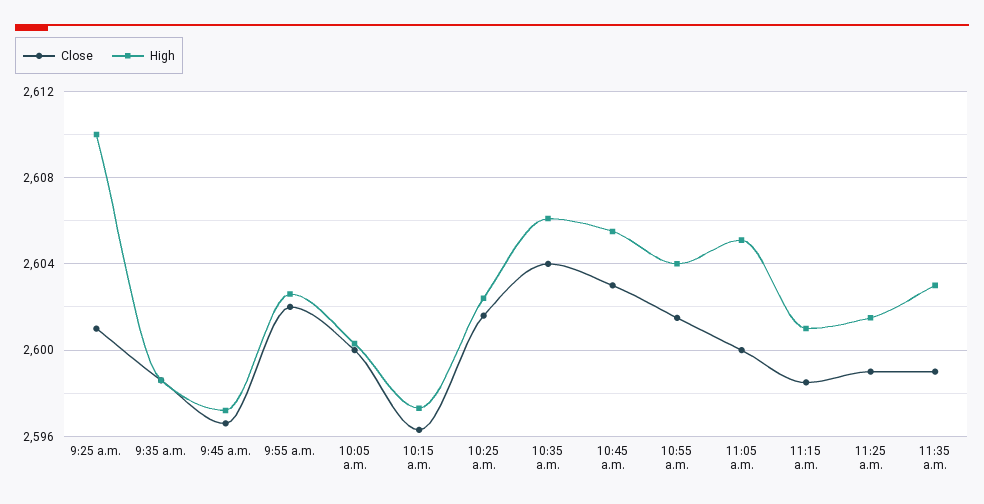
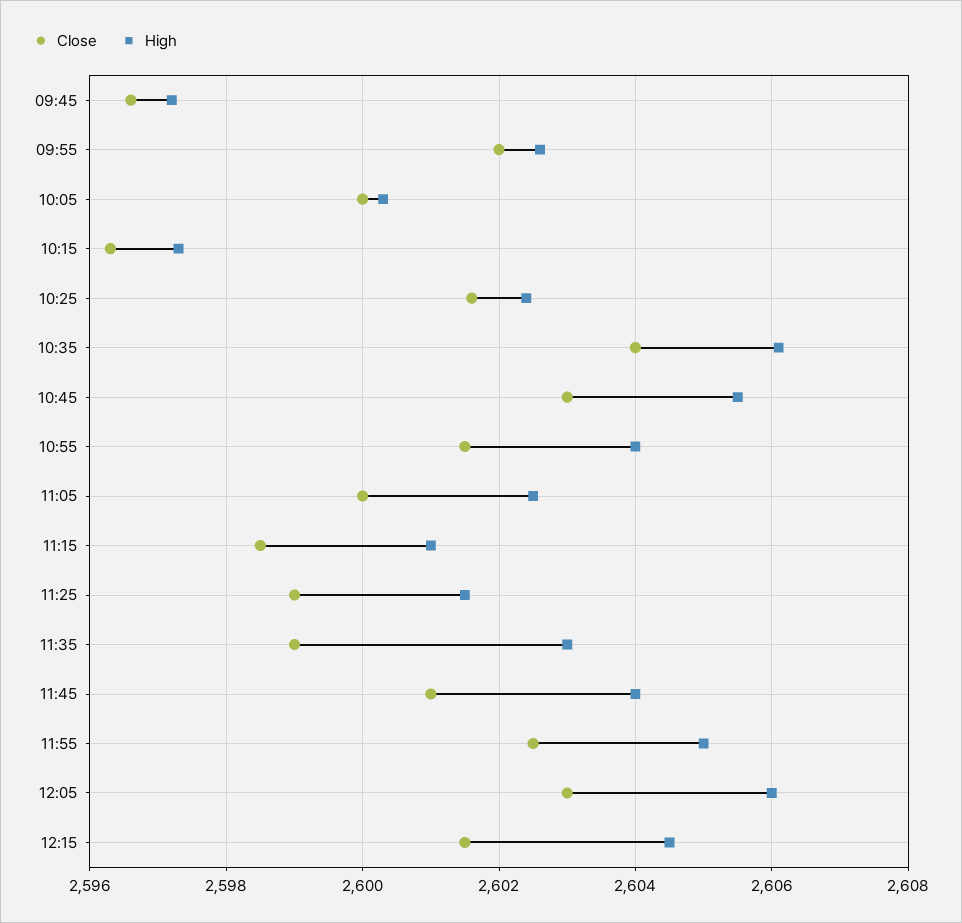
Close, 9:25 a.m.: 2601 -> none
High, 9:25 a.m.: 2610 -> none
Close, 9:35 a.m.: 2598.5 -> none
High, 9:35 a.m.: 2598.5 -> none
High, 11:05 a.m.: 2605 -> 2602.5
Close, 11:45: none -> 2601
High, 11:45: none -> 2604
Close, 11:55: none -> 2602.5
High, 11:55: none -> 2605
Close, 12:05: none -> 2603
High, 12:05: none -> 2606
Close, 12:15: none -> 2601.5
High, 12:15: none -> 2604.5

